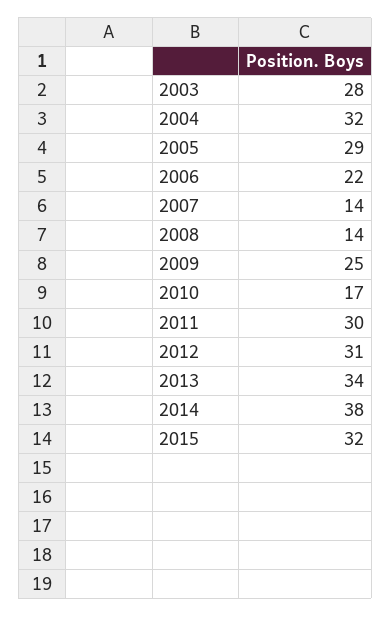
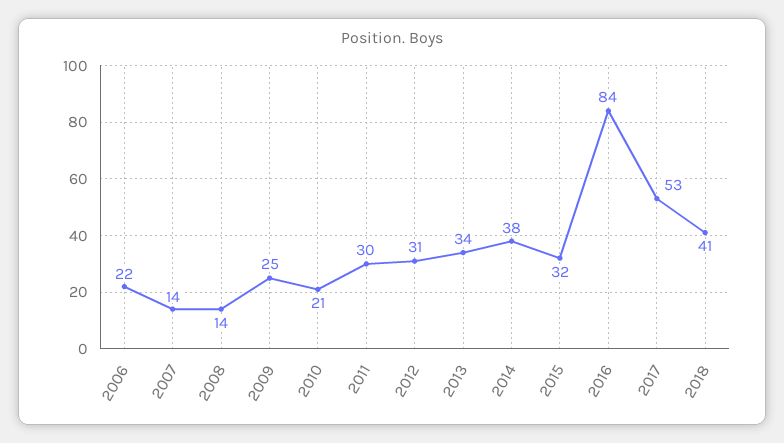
2003: 28 -> none
2004: 32 -> none
2005: 29 -> none
2010: 17 -> 21
2016: none -> 84
2017: none -> 53
2018: none -> 41

